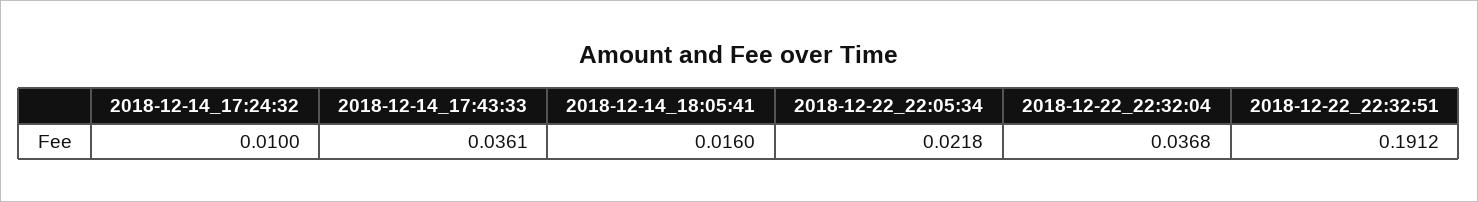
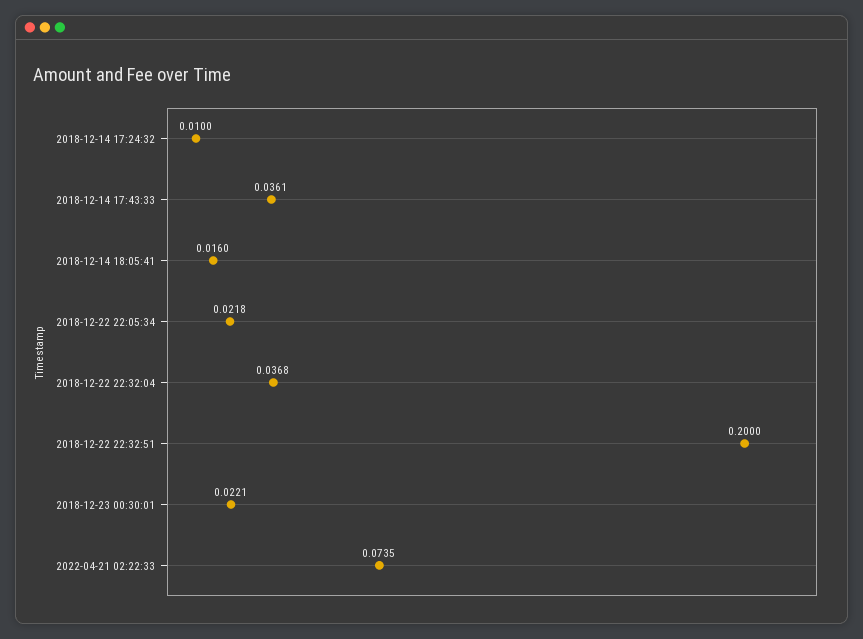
2018-12-22_22:32:51: 0.1912 -> 0.2
2018-12-23 00:30:01: none -> 0.0221
2022-04-21 02:22:33: none -> 0.0735

